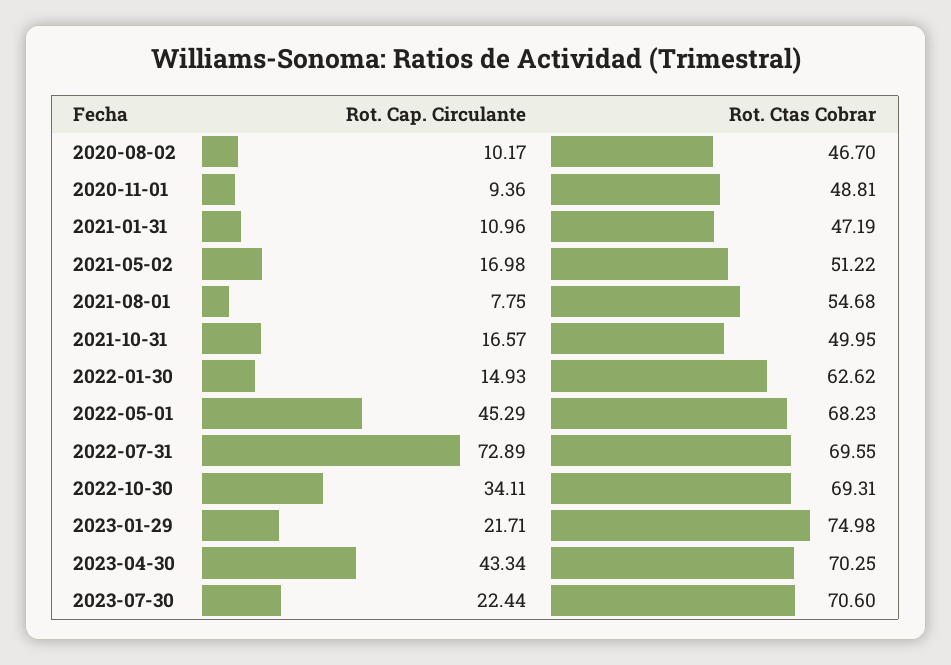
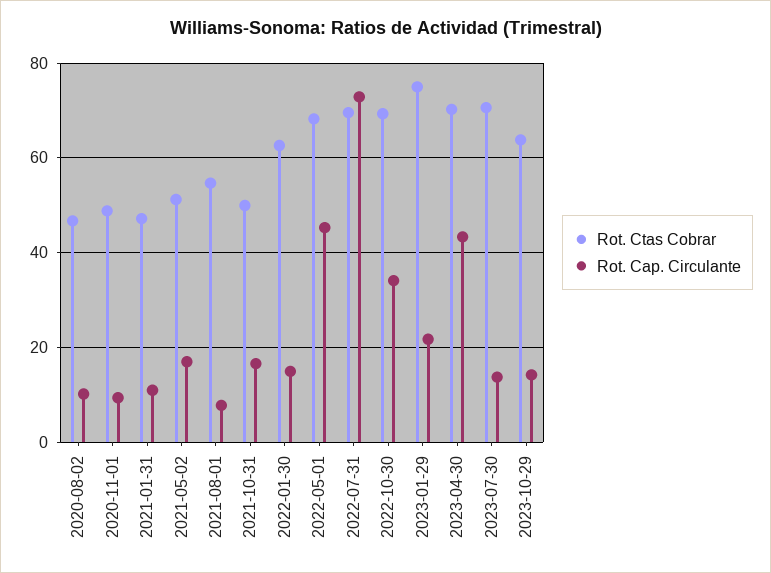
Rot. Cap. Circulante, 2023-07-30: 22.44 -> 14
Rot. Ctas Cobrar, 2023-10-29: none -> 64
Rot. Cap. Circulante, 2023-10-29: none -> 14

